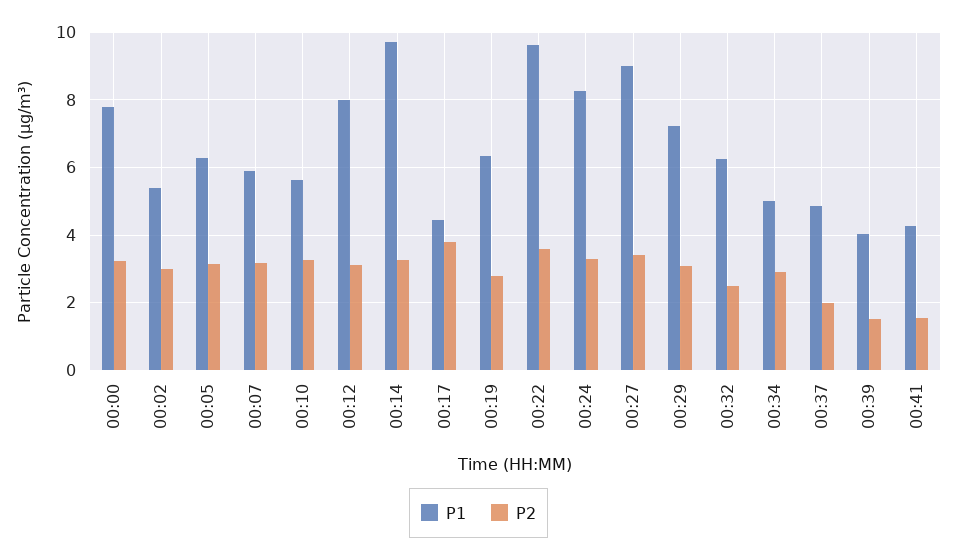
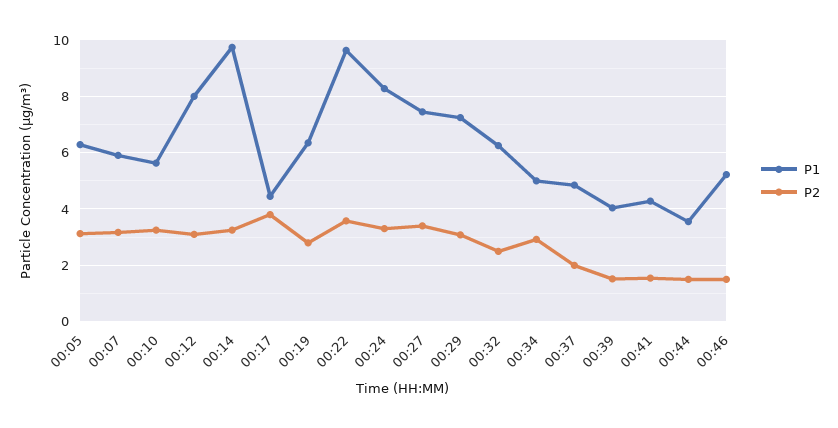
P1, 00:00: 7.8 -> none
P2, 00:00: 3.2 -> none
P1, 00:02: 5.4 -> none
P2, 00:02: 3 -> none
P1, 00:27: 9 -> 7.5
P1, 00:44: none -> 3.5
P2, 00:44: none -> 1.5
P1, 00:46: none -> 5.25
P2, 00:46: none -> 1.5

